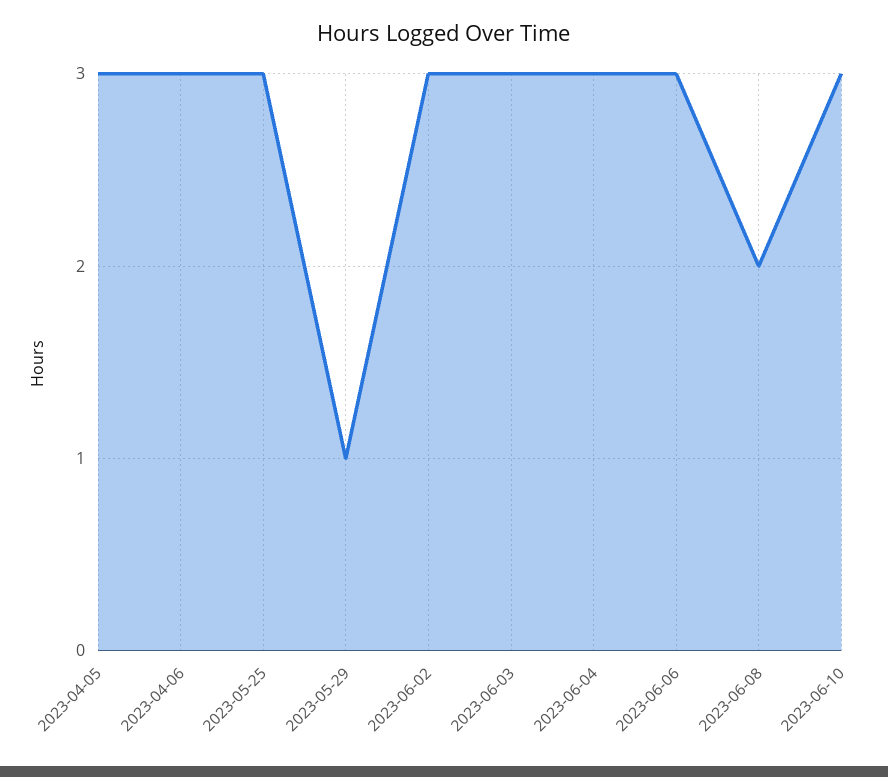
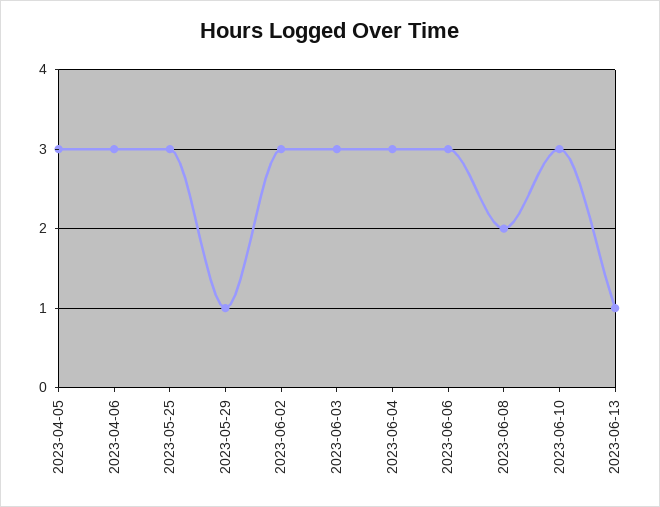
2023-06-13: none -> 1

